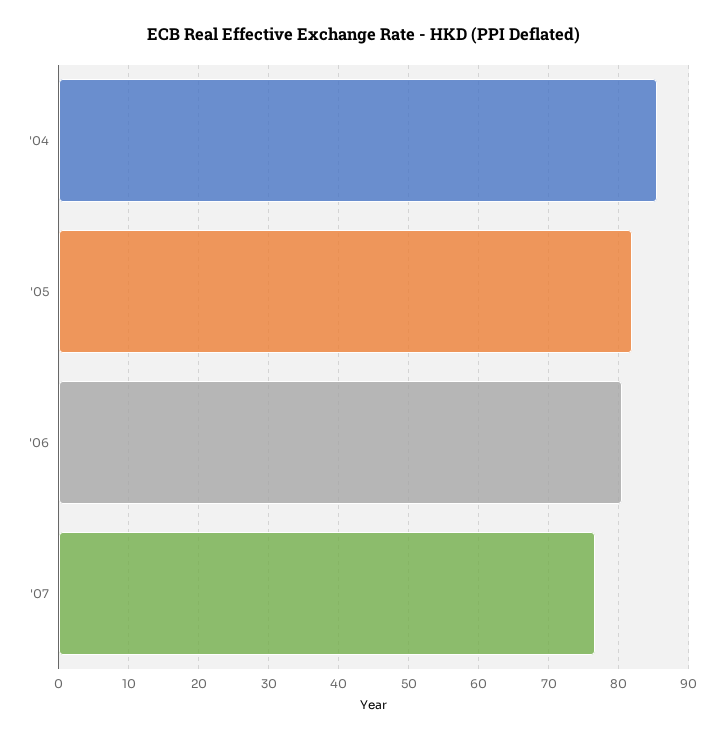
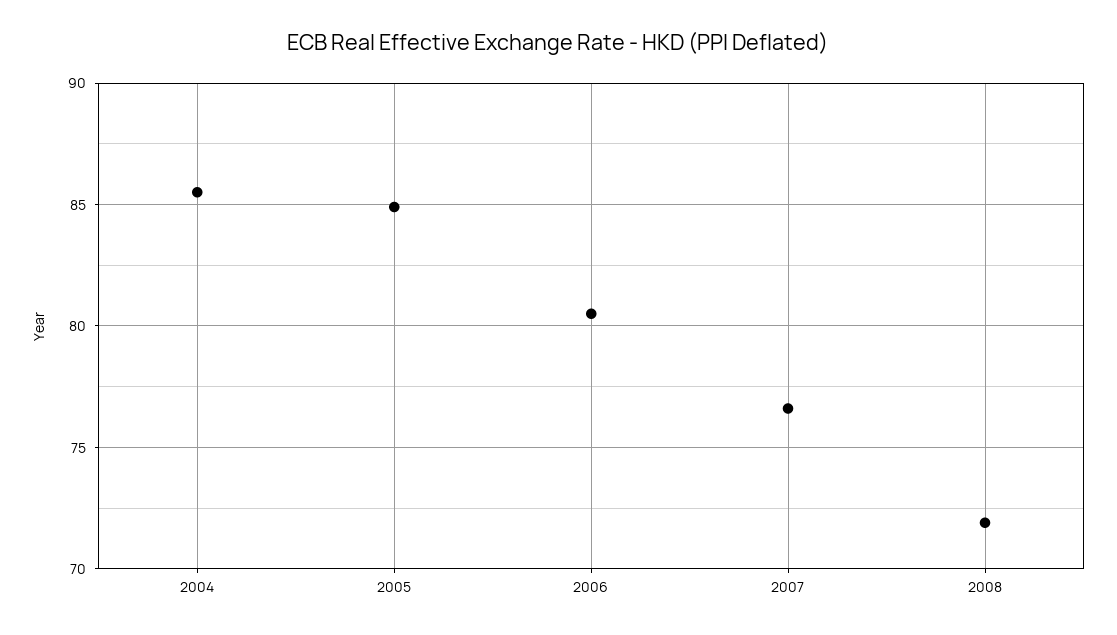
'05: 82 -> 85
2008: none -> 72

